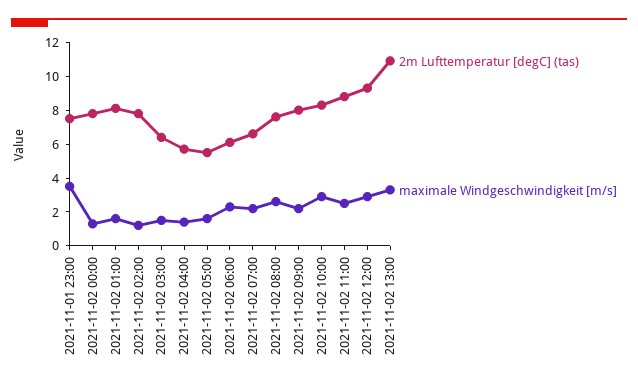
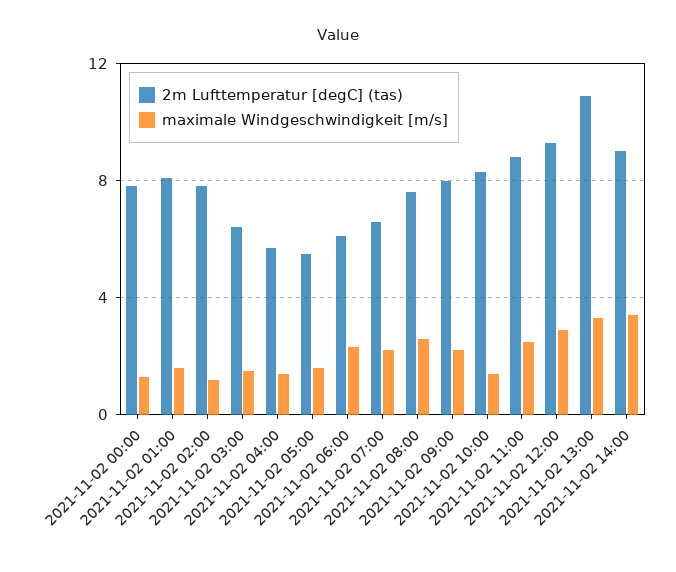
2m Lufttemperatur [degC] (tas), 2021-11-01 23:00: 7.5 -> none
maximale Windgeschwindigkeit [m/s], 2021-11-01 23:00: 3.5 -> none
maximale Windgeschwindigkeit [m/s], 2021-11-02 10:00: 3 -> 1.5
2m Lufttemperatur [degC] (tas), 2021-11-02 14:00: none -> 9
maximale Windgeschwindigkeit [m/s], 2021-11-02 14:00: none -> 3.5

